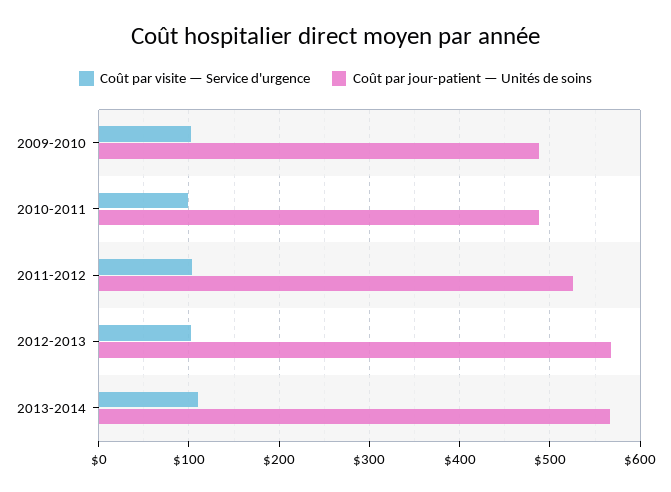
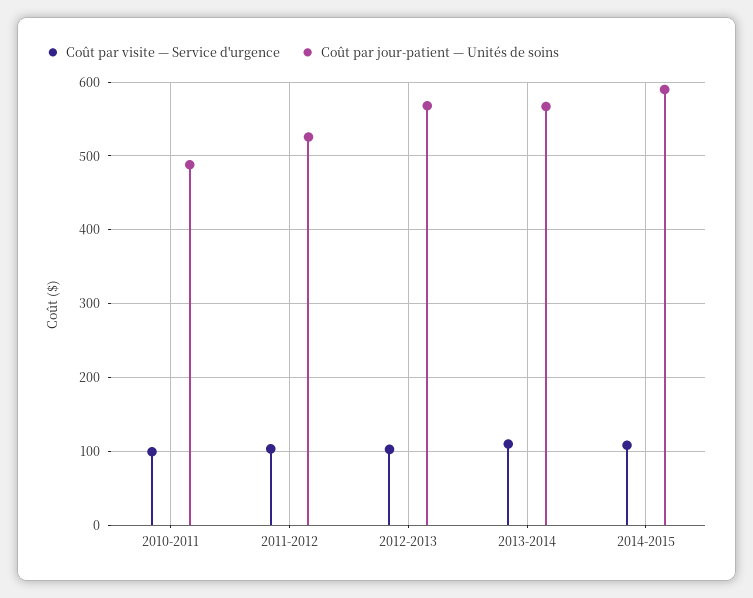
Coût par visite — Service d'urgence, 2009-2010: 100 -> none
Coût par jour-patient — Unités de soins, 2009-2010: 490 -> none
Coût par visite — Service d'urgence, 2014-2015: none -> 110
Coût par jour-patient — Unités de soins, 2014-2015: none -> 590

